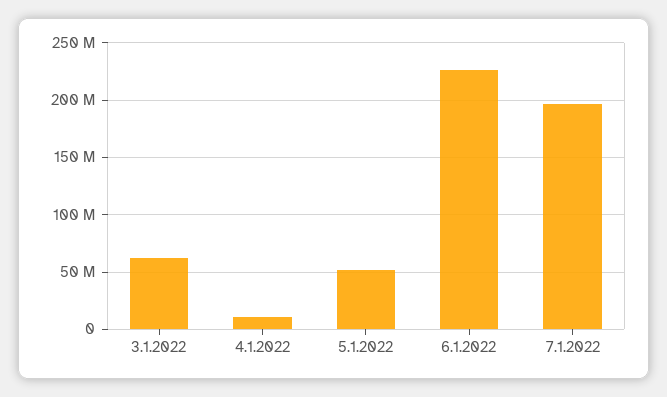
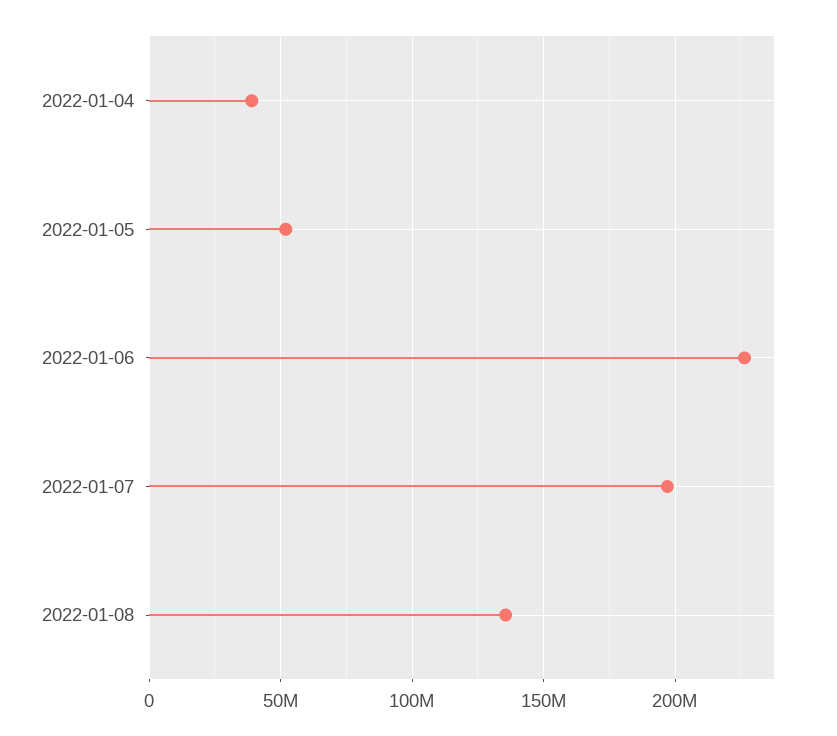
3.1.2022: 60000000 -> none
4.1.2022: 10000000 -> 40000000
2022-01-08: none -> 135000000

